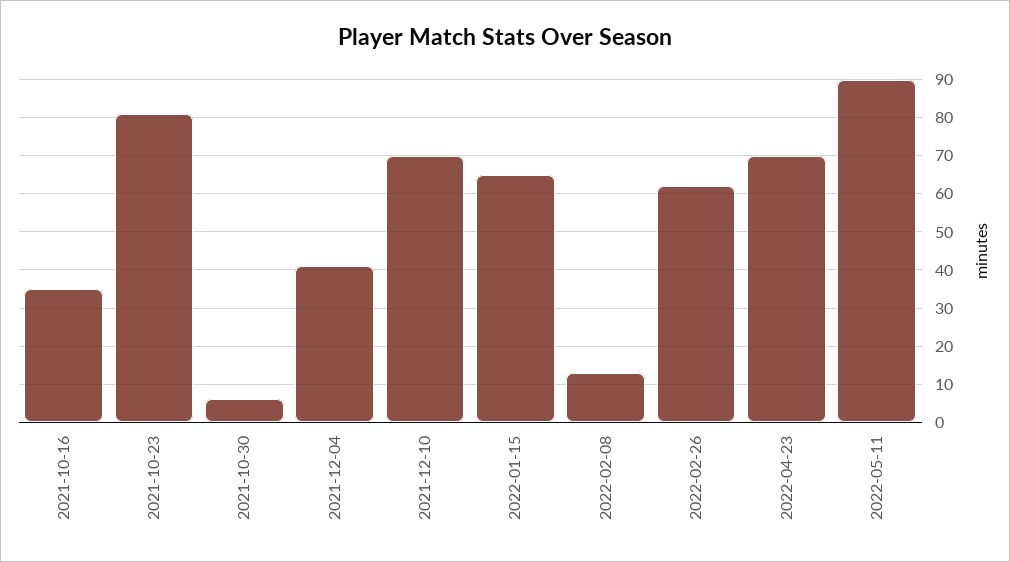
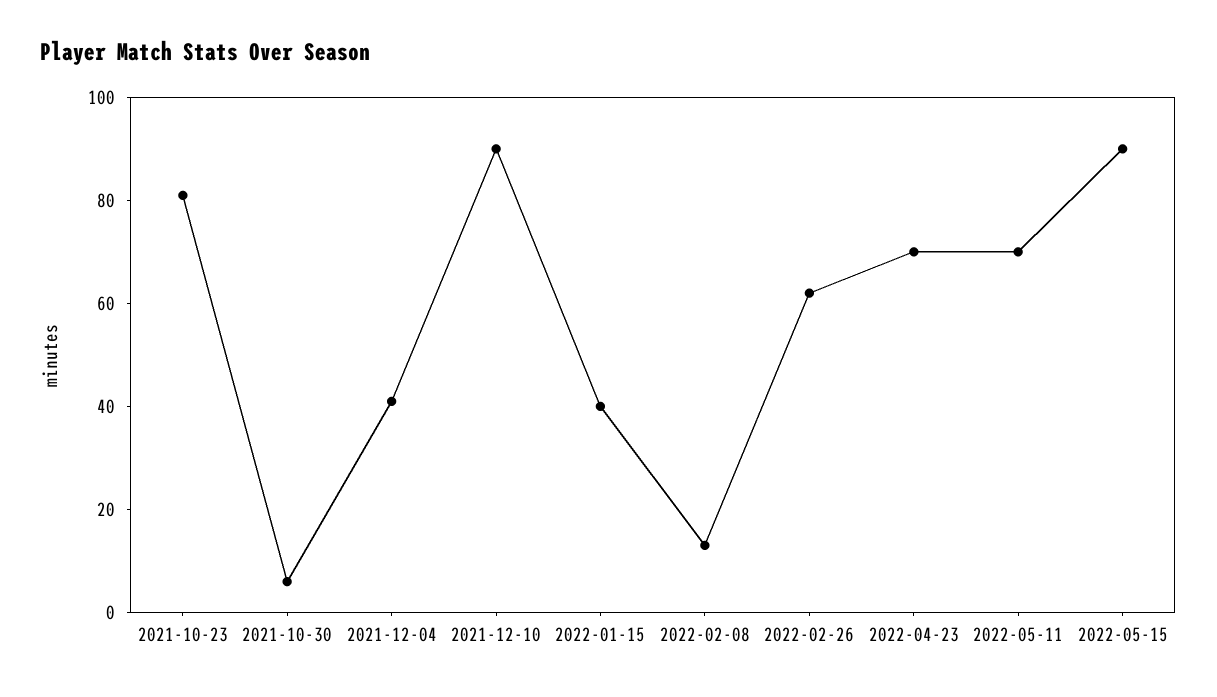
2021-10-16: 35 -> none
2021-12-10: 70 -> 90
2022-01-15: 65 -> 40
2022-05-11: 90 -> 70
2022-05-15: none -> 90

